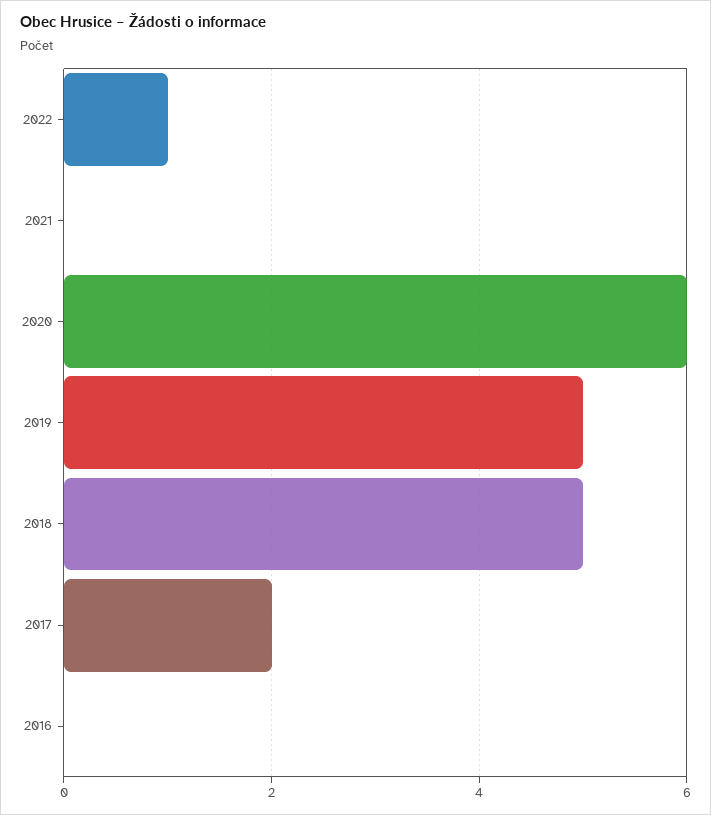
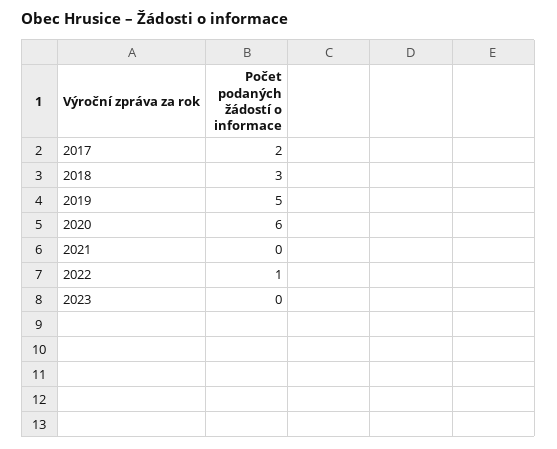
2018: 5 -> 3
2016: 0 -> none
2023: none -> 0

